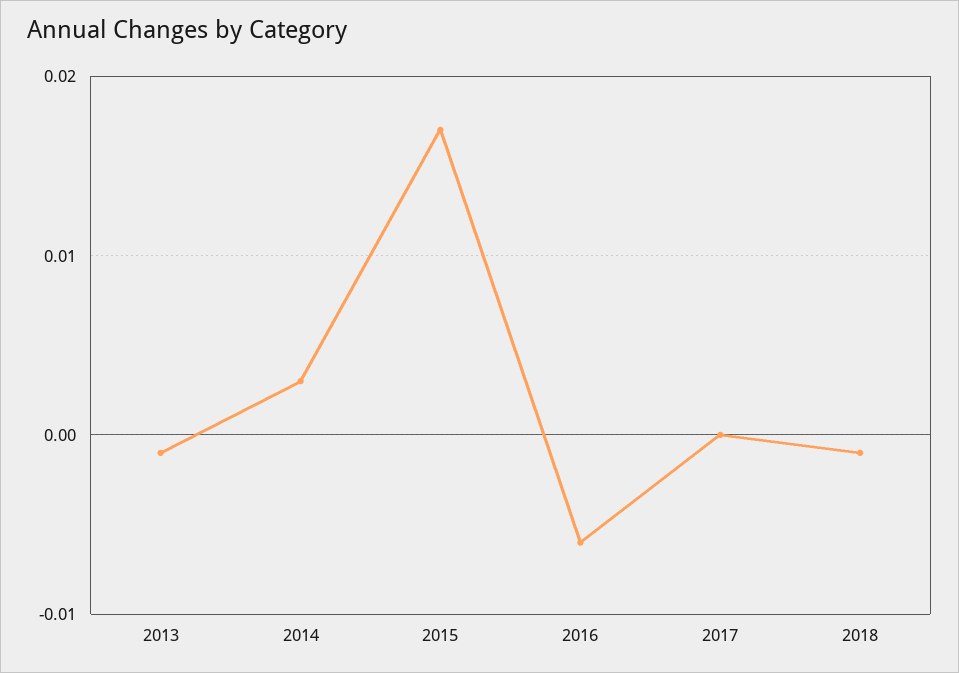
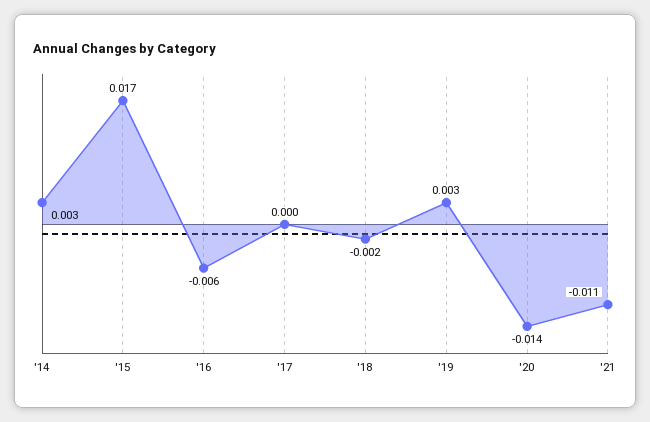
2013: -0.001 -> none
2018: -0.001 -> -0.002
'19: none -> 0.003
'20: none -> -0.014
'21: none -> -0.011

